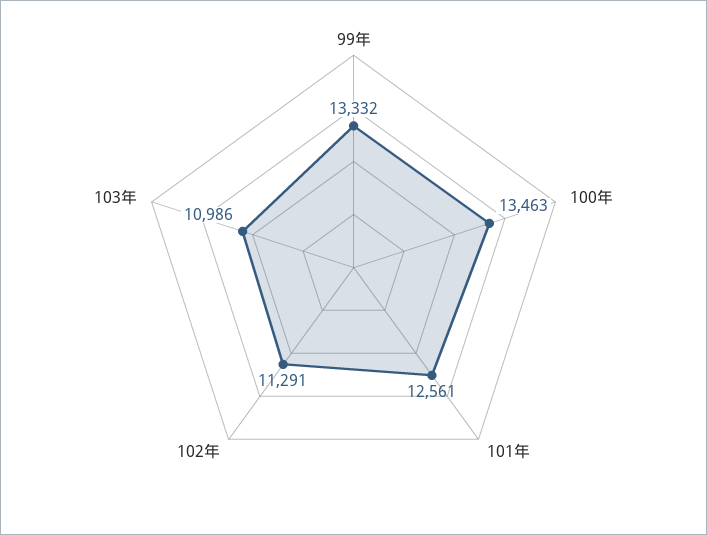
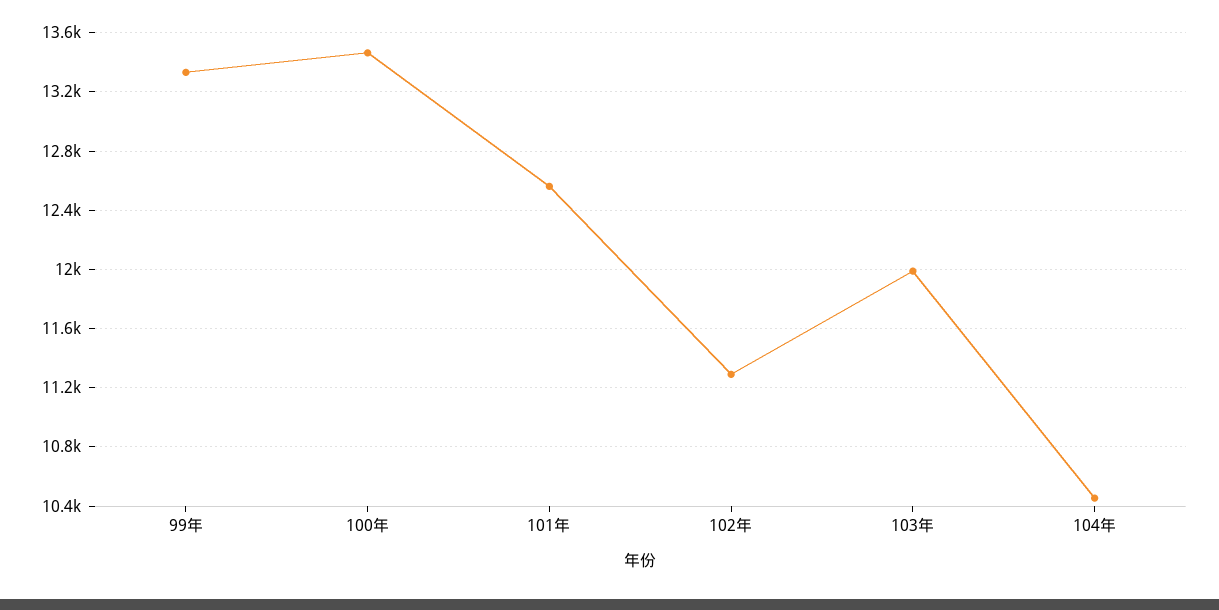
103年: 10986 -> 12000
104年: none -> 10450

